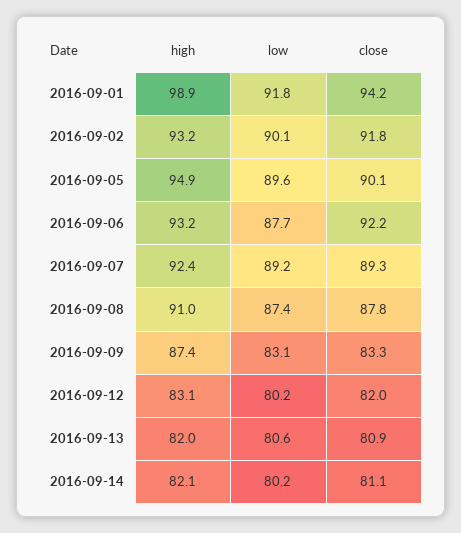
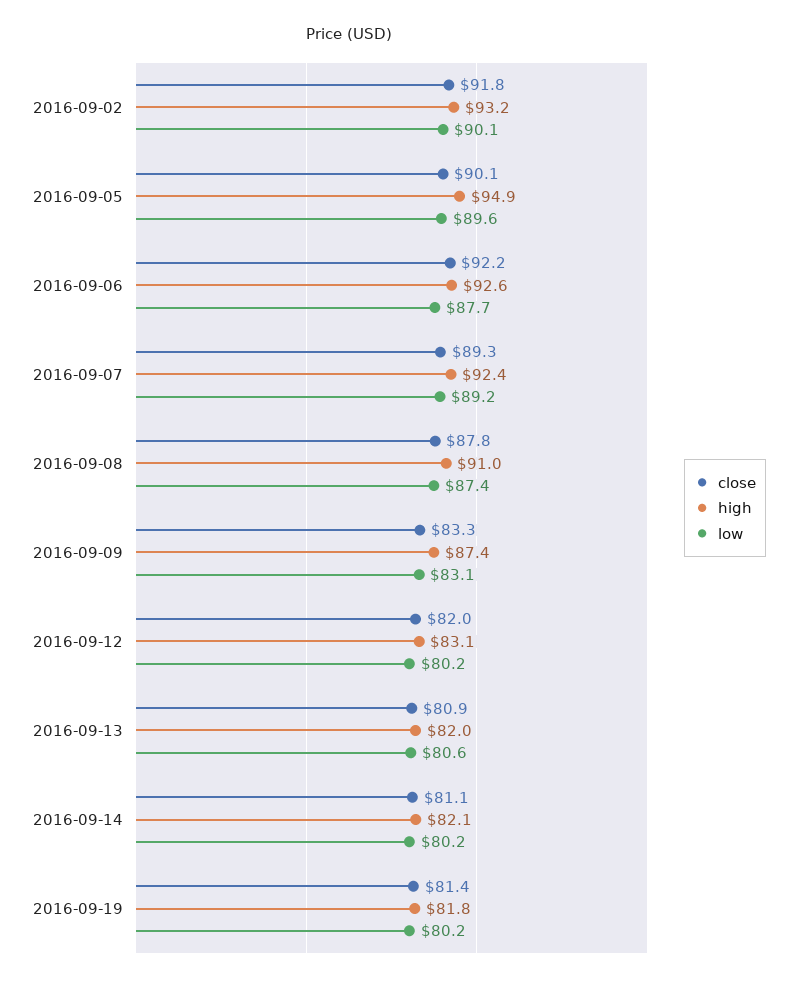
high, 2016-09-01: 98.9 -> none
low, 2016-09-01: 91.8 -> none
close, 2016-09-01: 94.2 -> none
high, 2016-09-06: 93.2 -> 92.6
close, 2016-09-19: none -> 81.4
high, 2016-09-19: none -> 81.8
low, 2016-09-19: none -> 80.2

